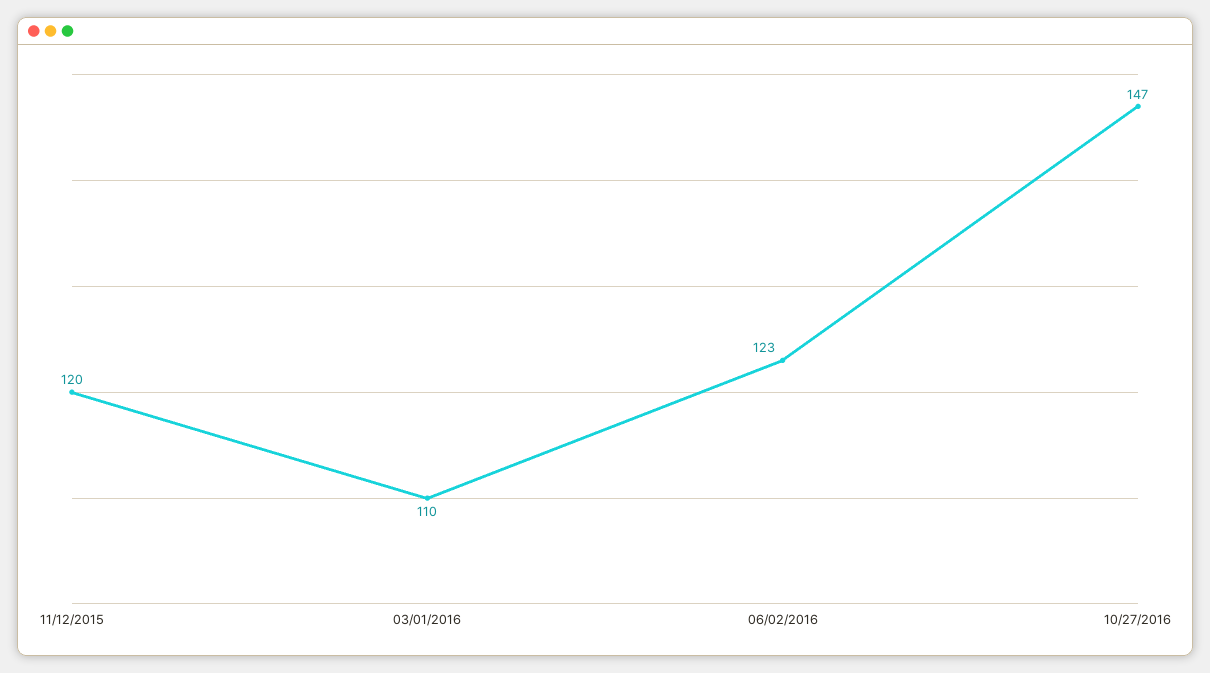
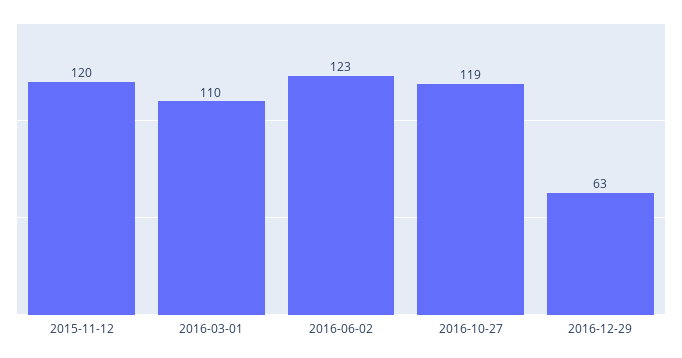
10/27/2016: 147 -> 119
2016-12-29: none -> 63

